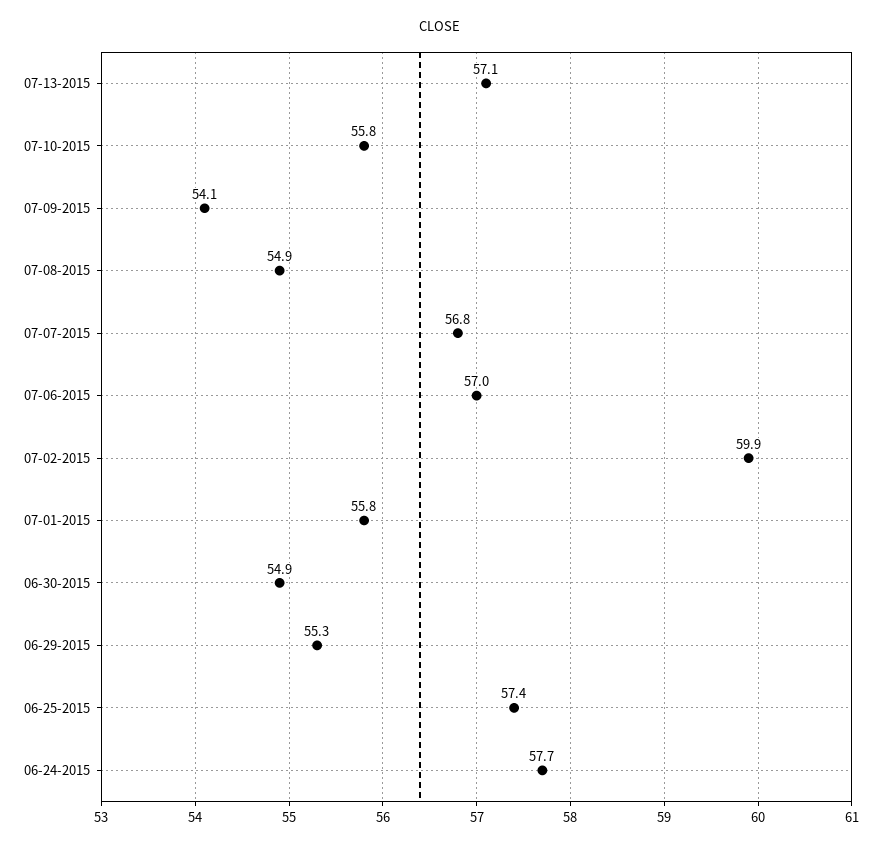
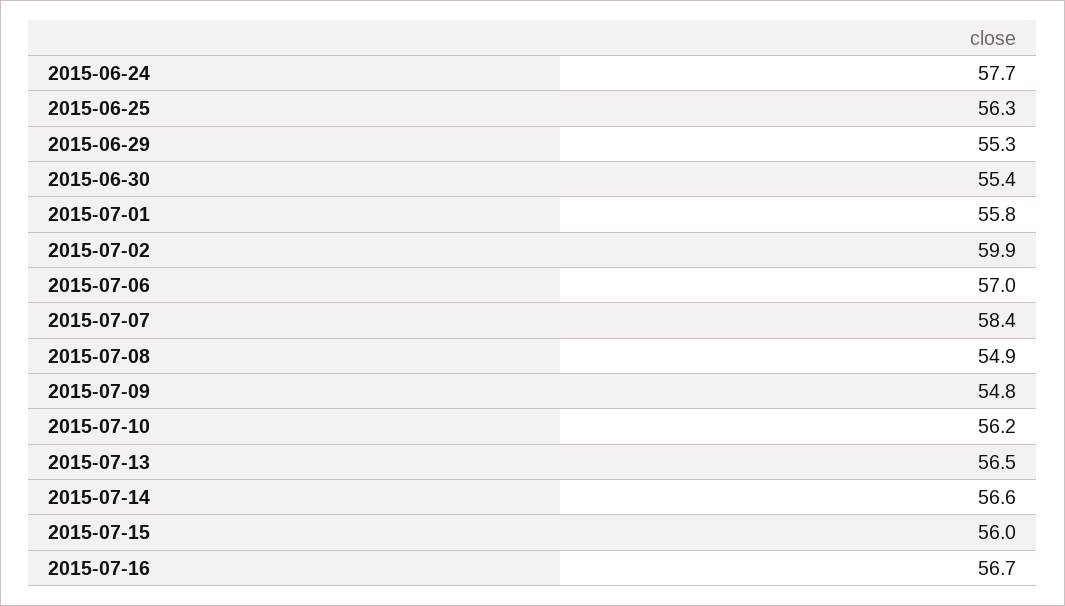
07-13-2015: 57.1 -> 56.5
07-10-2015: 55.8 -> 56.2
07-09-2015: 54.1 -> 54.8
07-07-2015: 56.8 -> 58.4
06-30-2015: 54.9 -> 55.4
06-25-2015: 57.4 -> 56.3
2015-07-14: none -> 56.6
2015-07-15: none -> 56
2015-07-16: none -> 56.7

